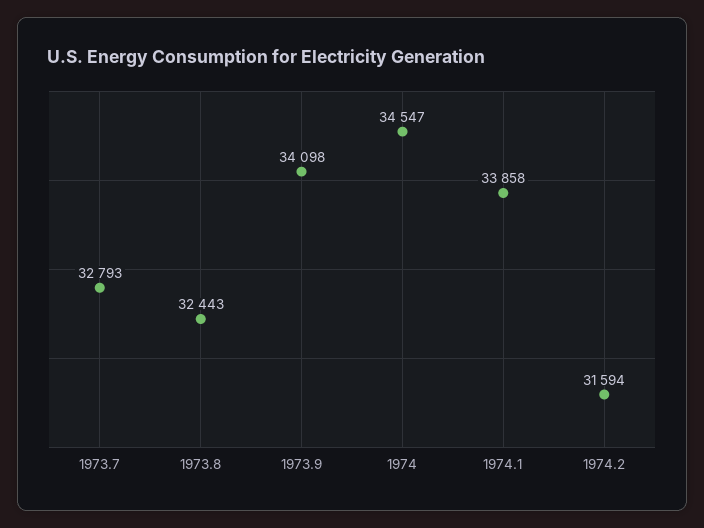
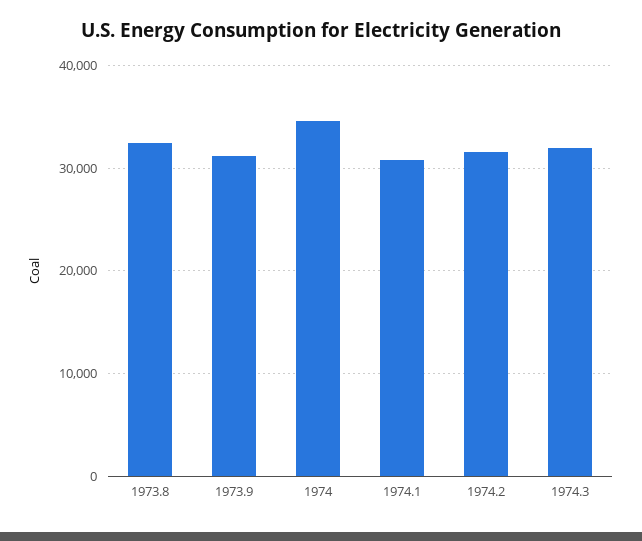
1973.7: 32793 -> none
1973.9: 34098 -> 31000
1974.1: 33858 -> 31000
1974.3: none -> 32000

